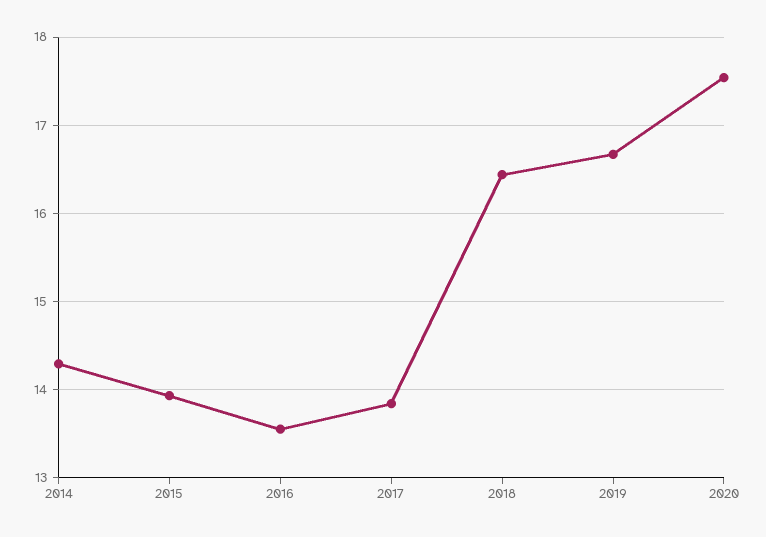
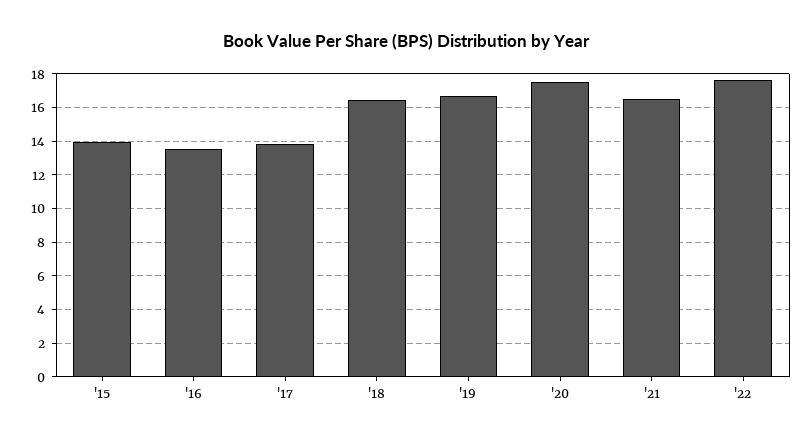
2014: 14.3 -> none
'21: none -> 16.5
'22: none -> 17.5

